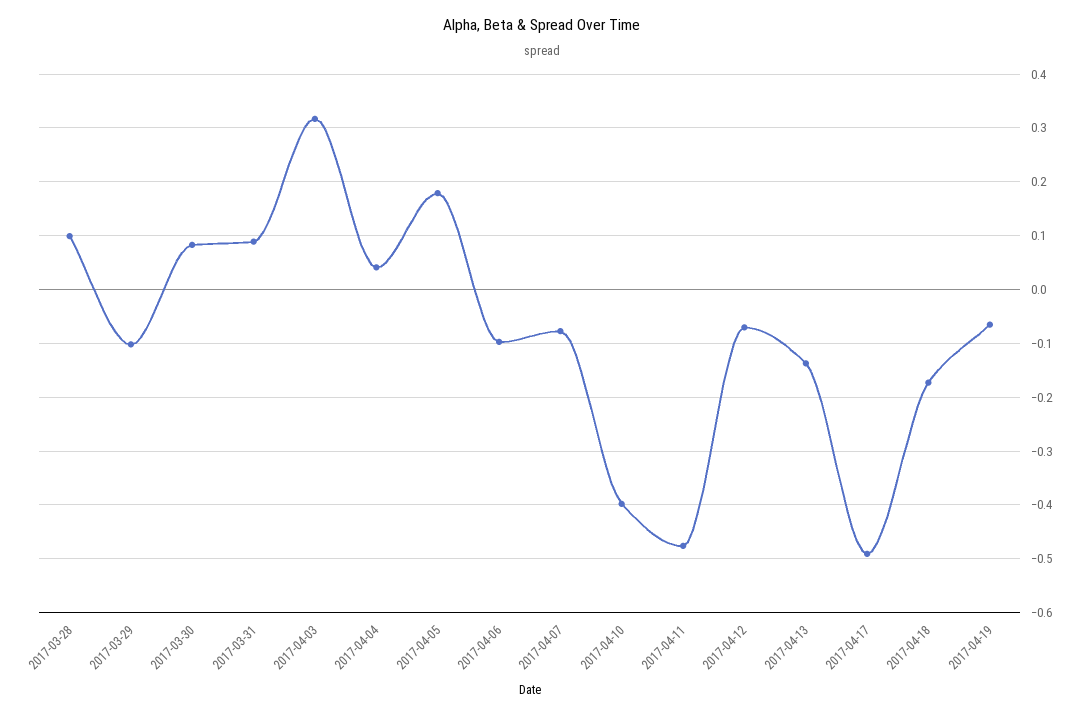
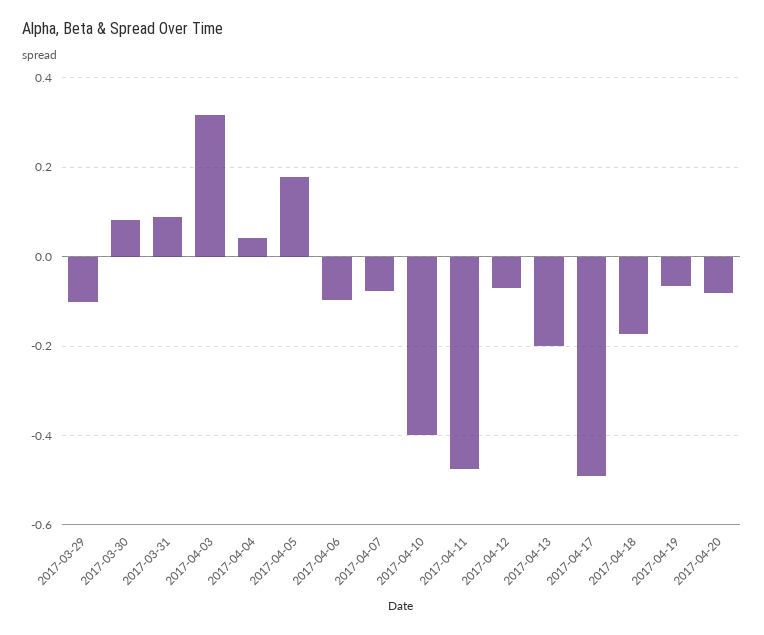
2017-03-28: 0.1 -> none
2017-04-13: -0.14 -> -0.2
2017-04-20: none -> -0.08

